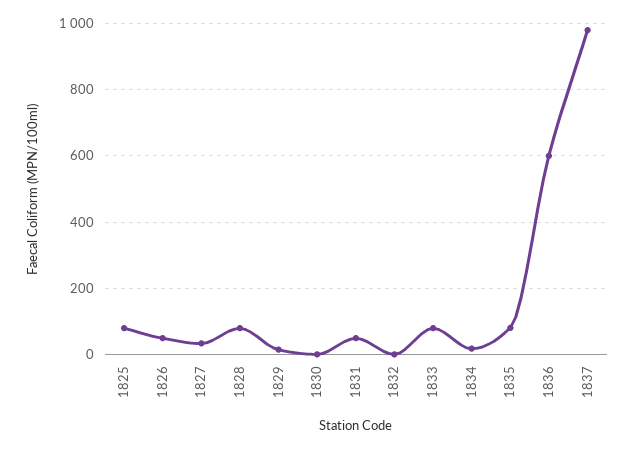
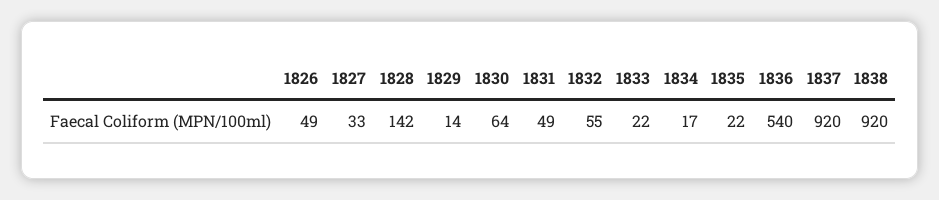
1825: 80 -> none
1828: 80 -> 142
1830: 0 -> 64
1832: 0 -> 55
1833: 80 -> 22
1835: 80 -> 22
1836: 600 -> 540
1837: 980 -> 920
1838: none -> 920

